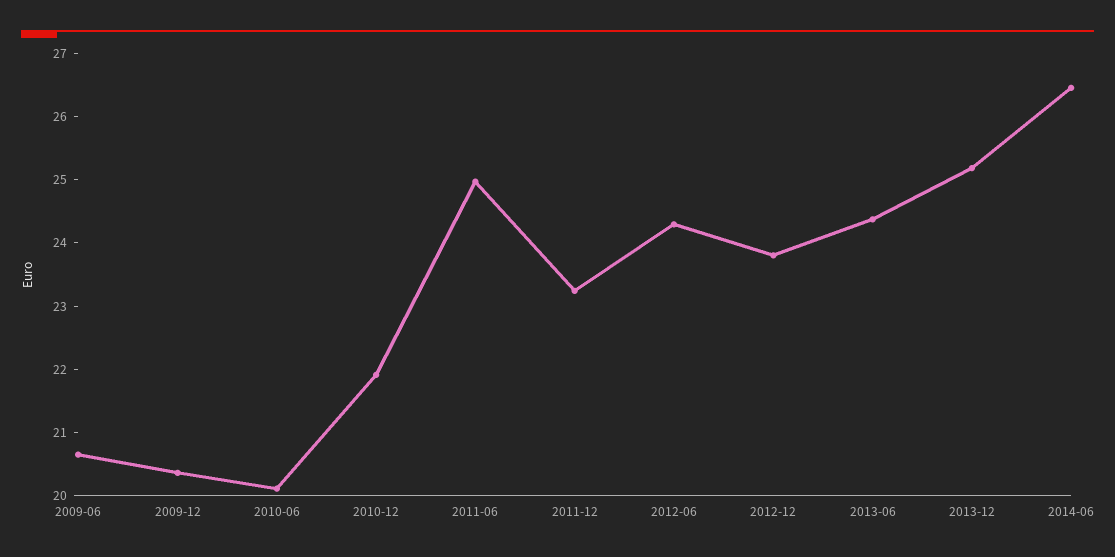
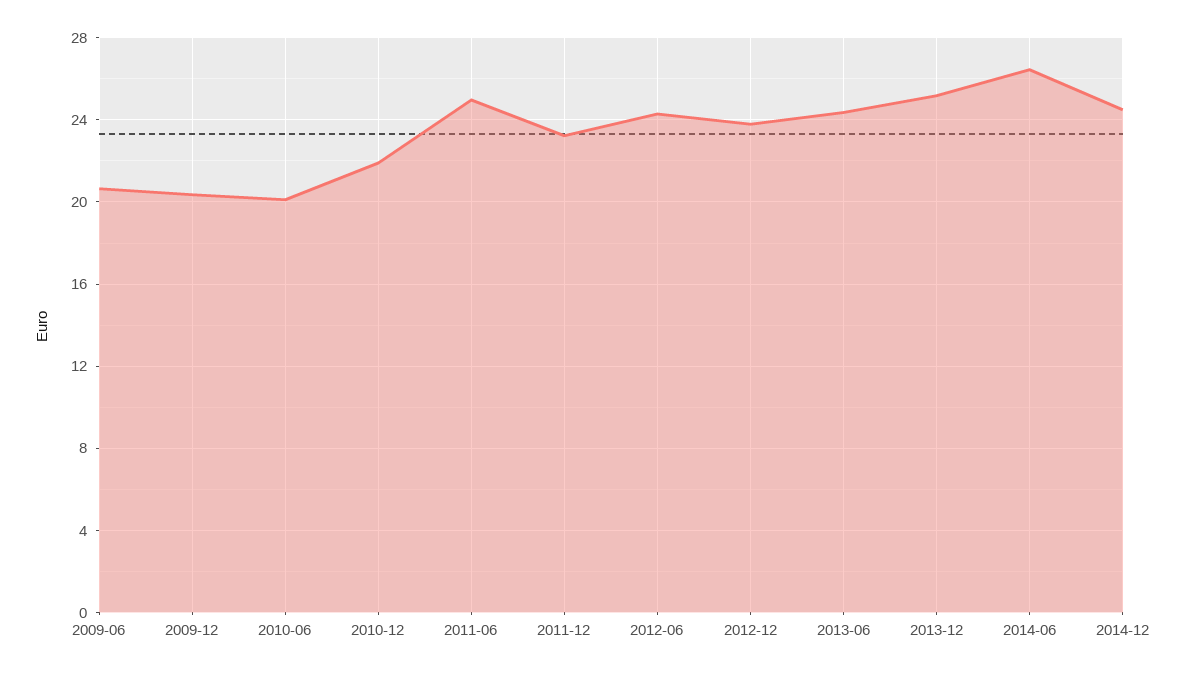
2014-12: none -> 24.5

